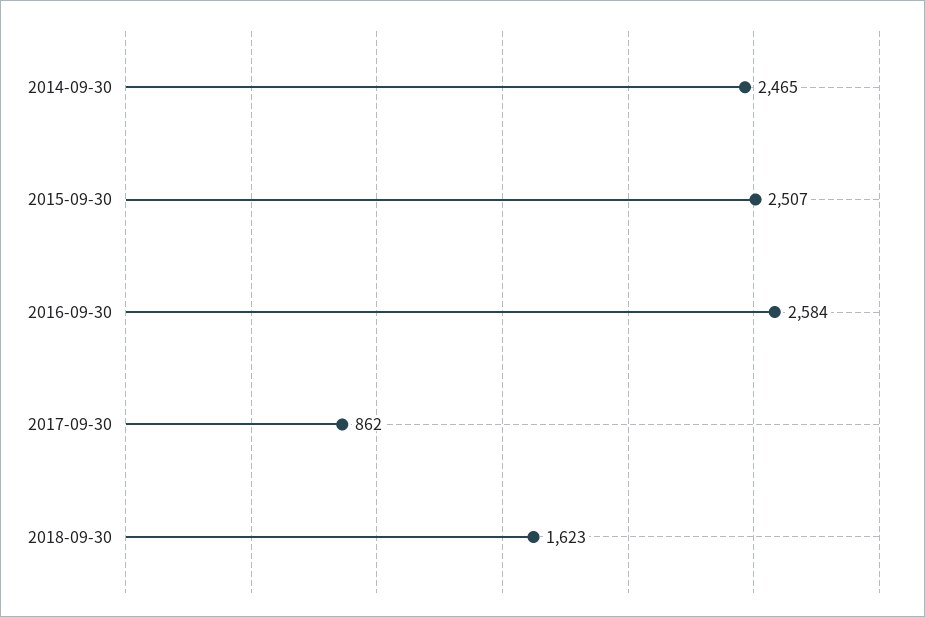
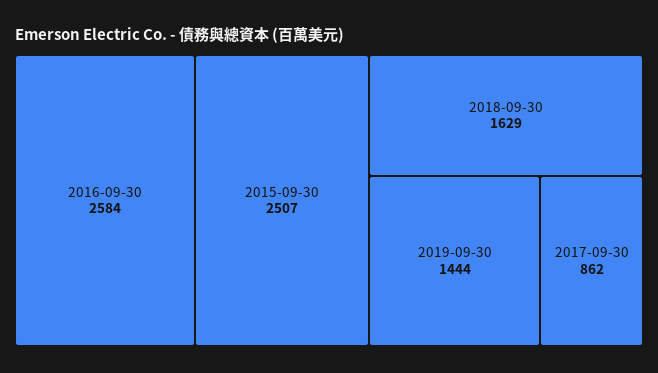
2014-09-30: 2465 -> none
2018-09-30: 1623 -> 1629
2019-09-30: none -> 1444

